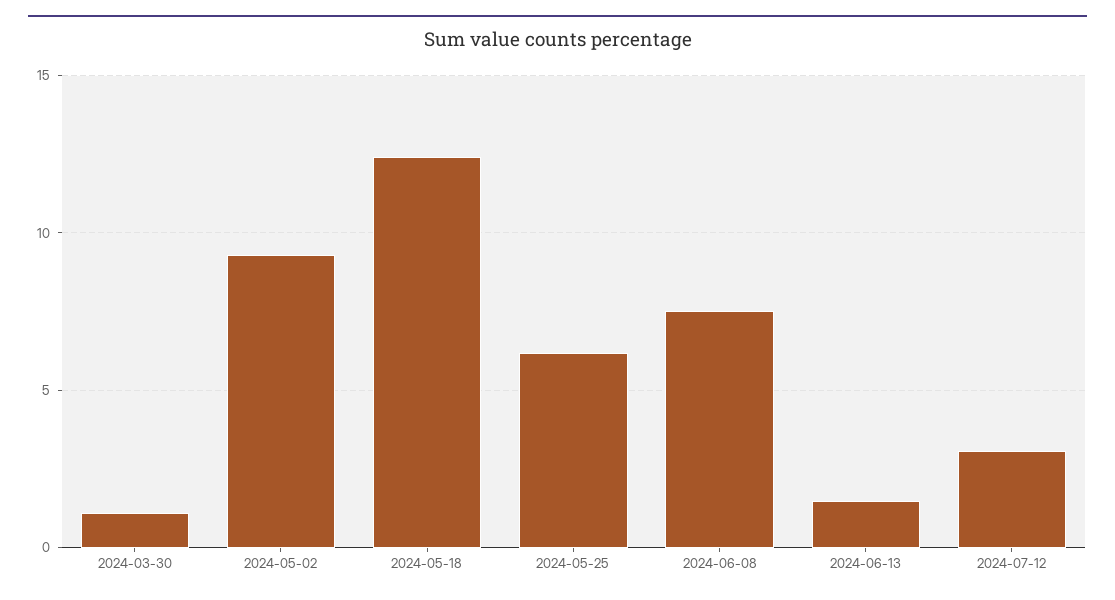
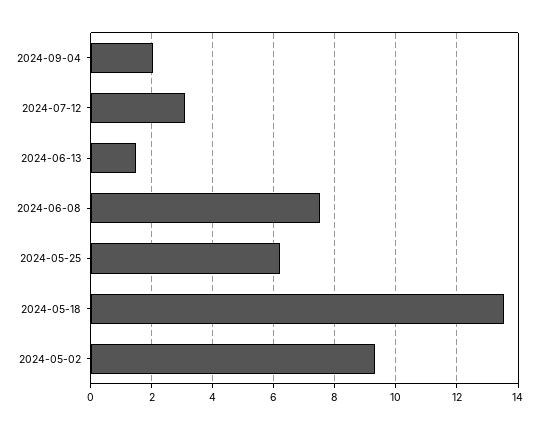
2024-03-30: 1 -> none
2024-05-18: 12.5 -> 13.6
2024-09-04: none -> 2

